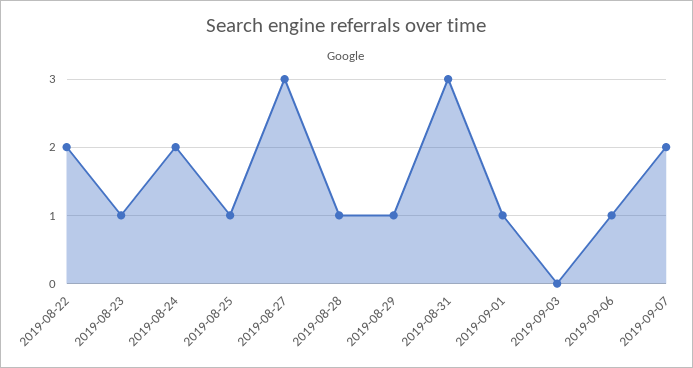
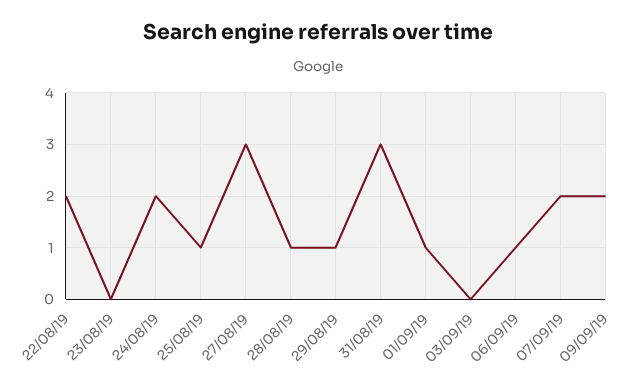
2019-08-23: 1 -> 0
09/09/19: none -> 2

